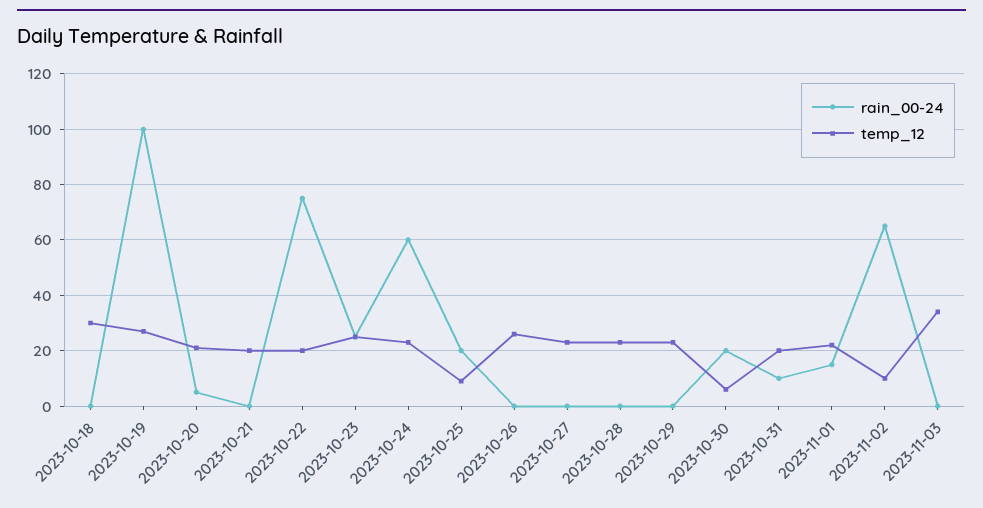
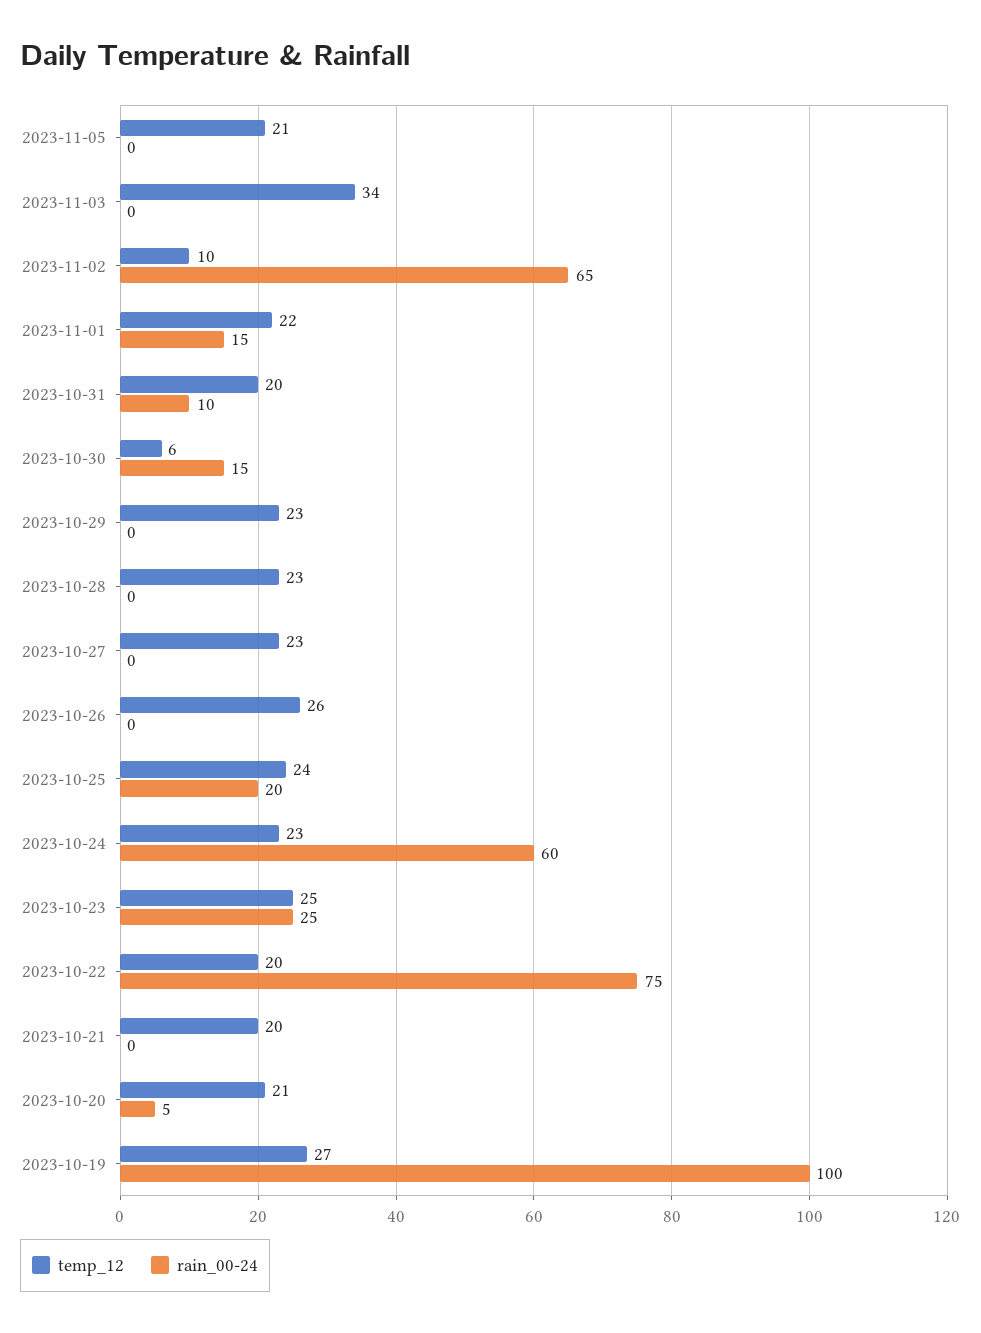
rain_00-24, 2023-10-18: 0 -> none
temp_12, 2023-10-18: 30 -> none
temp_12, 2023-10-25: 10 -> 24
rain_00-24, 2023-10-30: 20 -> 15
temp_12, 2023-11-05: none -> 21
rain_00-24, 2023-11-05: none -> 0

